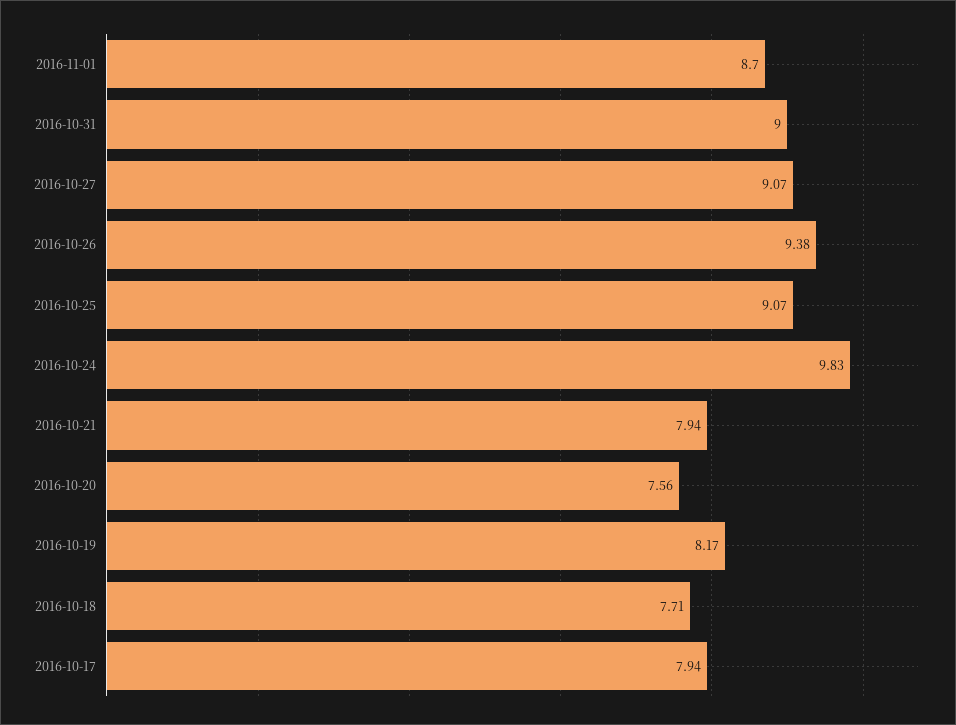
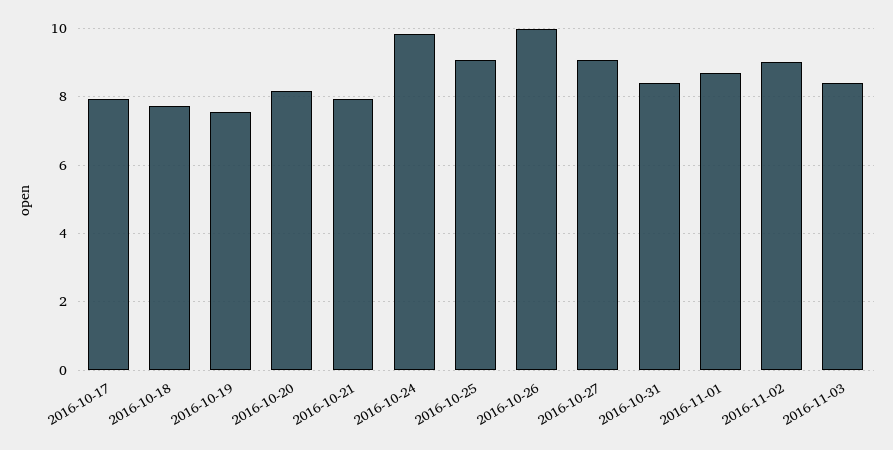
2016-10-31: 9 -> 8.4
2016-10-26: 9.38 -> 10
2016-10-20: 7.56 -> 8.2
2016-10-19: 8.17 -> 7.6
2016-11-02: none -> 9
2016-11-03: none -> 8.4

